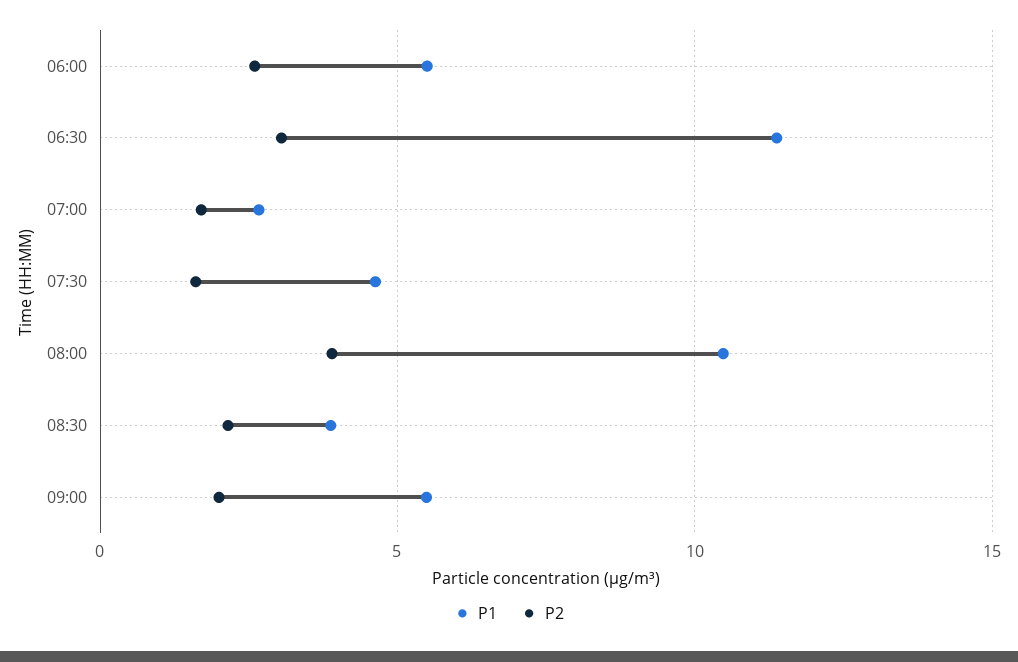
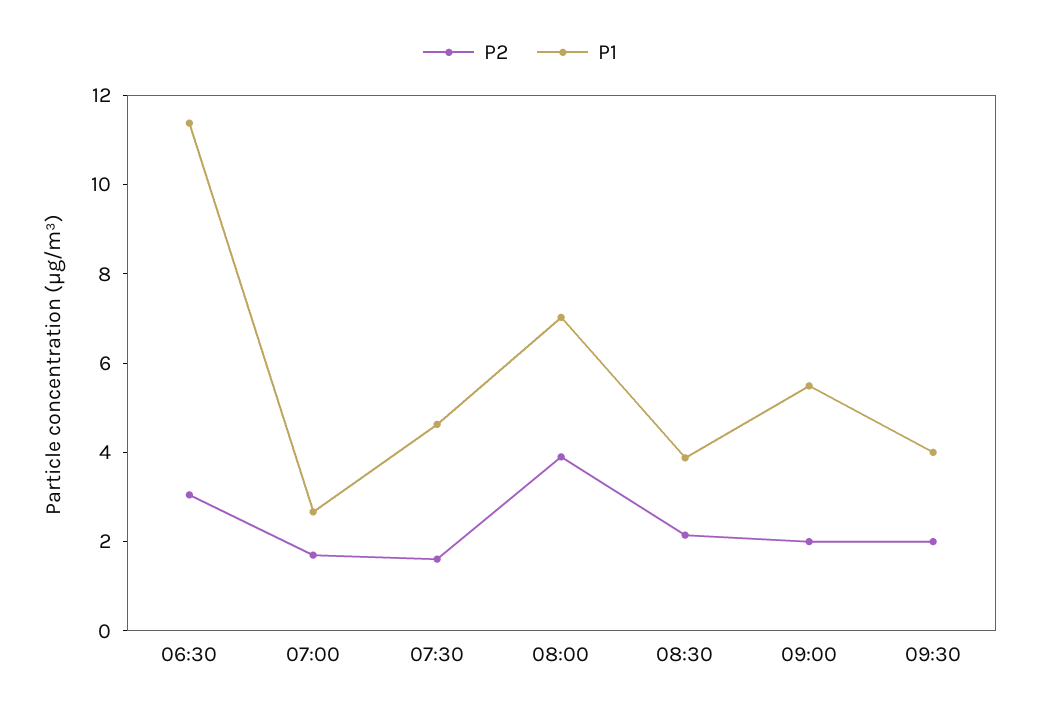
P1, 06:00: 5.5 -> none
P2, 06:00: 2.5 -> none
P1, 08:00: 10.5 -> 7
P2, 09:30: none -> 2
P1, 09:30: none -> 4

